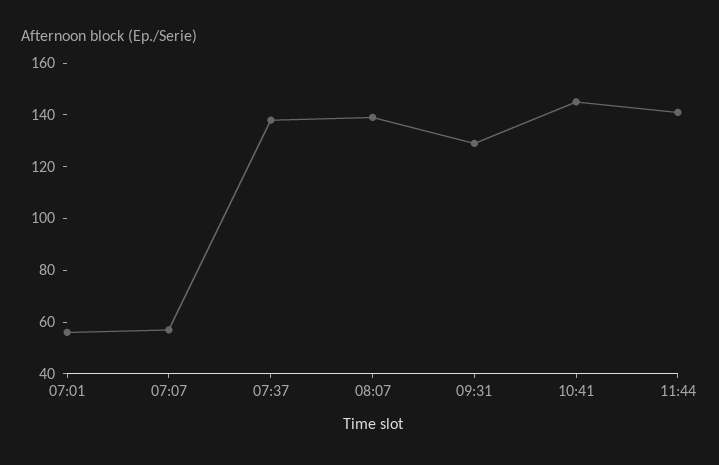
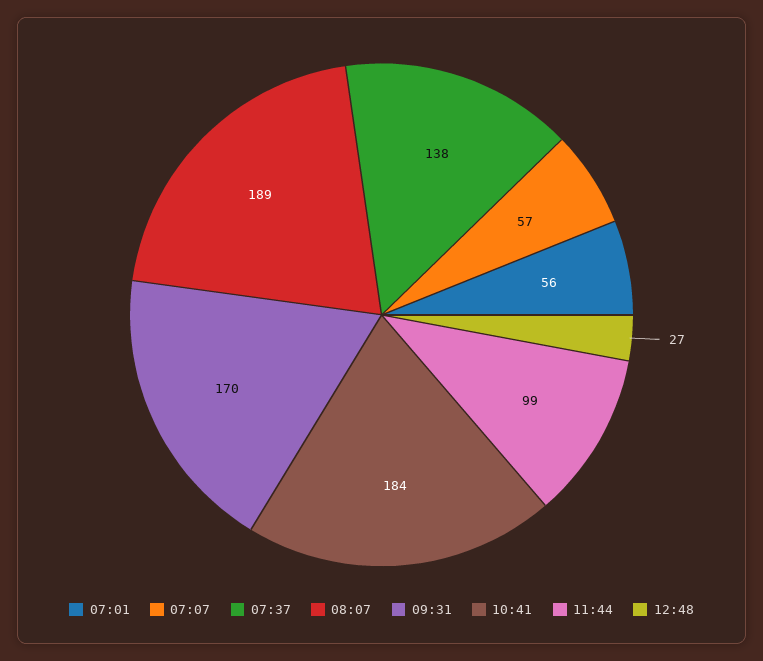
08:07: 140 -> 189
09:31: 130 -> 170
10:41: 145 -> 184
11:44: 140 -> 99
12:48: none -> 27

